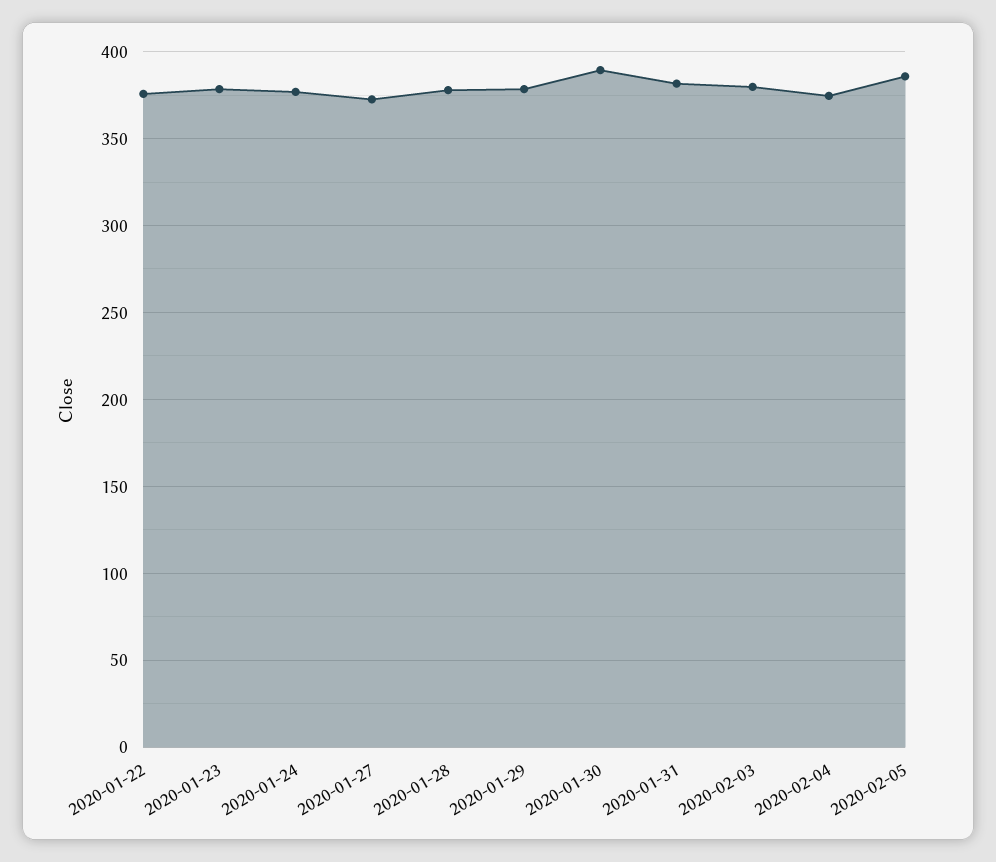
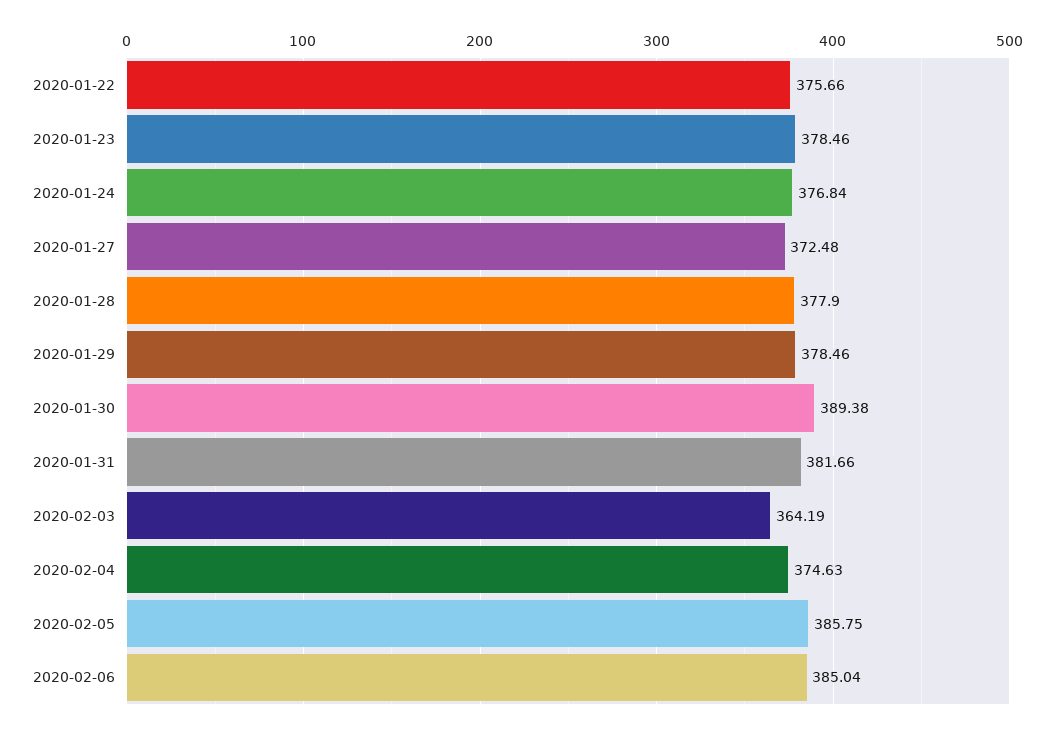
2020-02-03: 380 -> 364.19
2020-02-06: none -> 385.04

